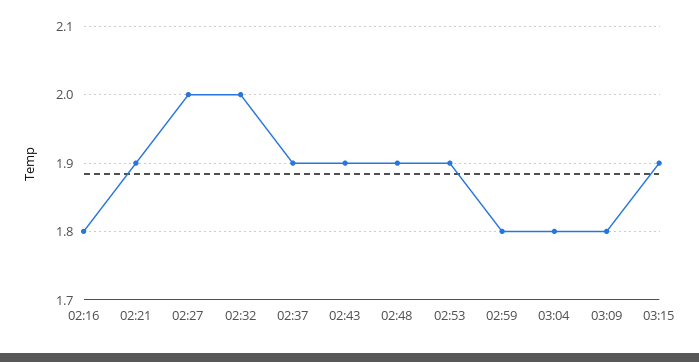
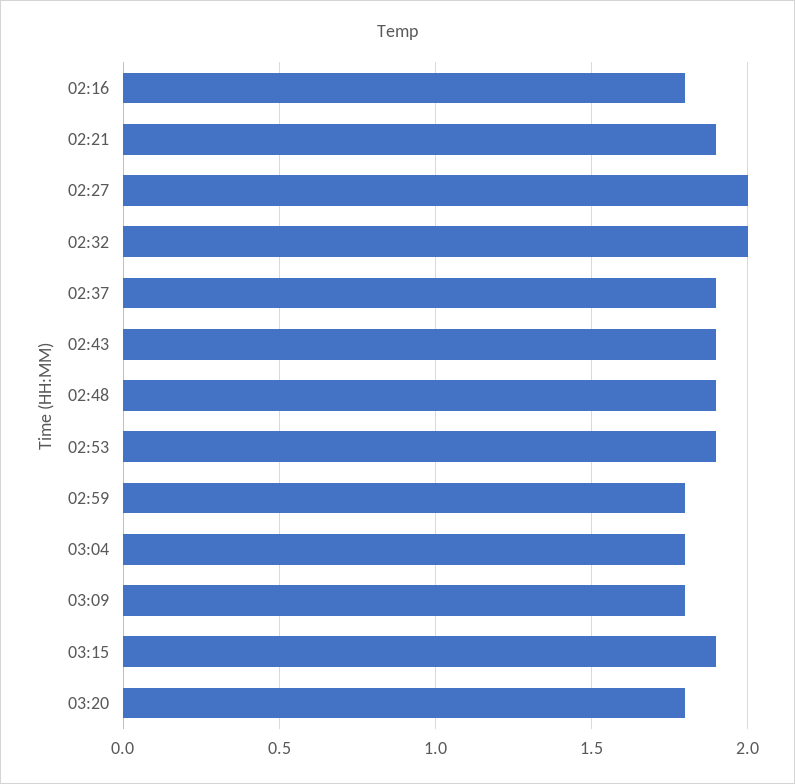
03:20: none -> 1.8

